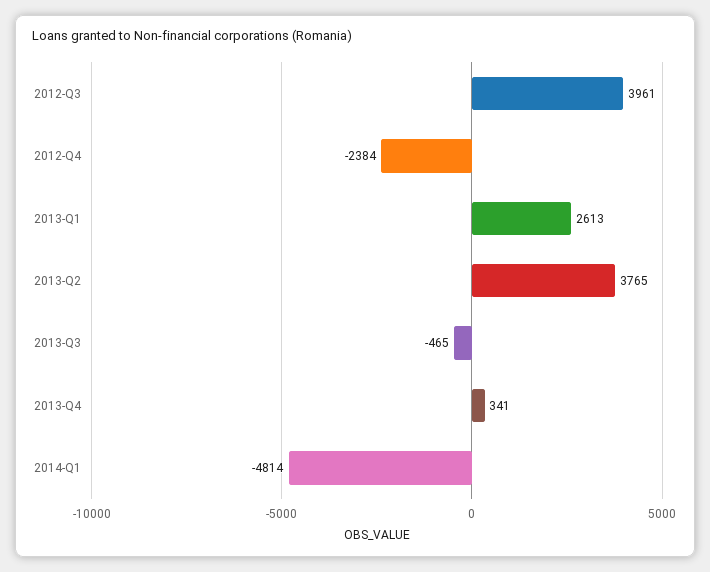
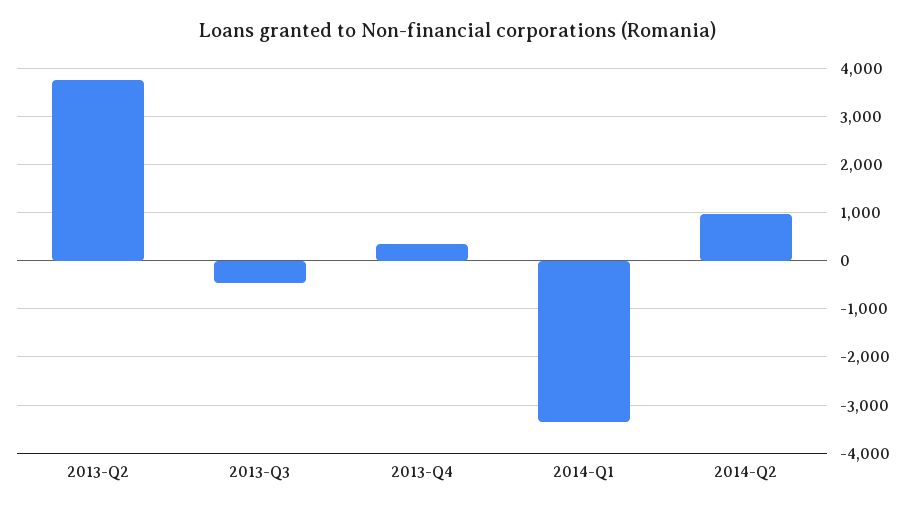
2012-Q3: 3961 -> none
2012-Q4: -2384 -> none
2013-Q1: 2613 -> none
2014-Q1: -4814 -> -3400
2014-Q2: none -> 1000

